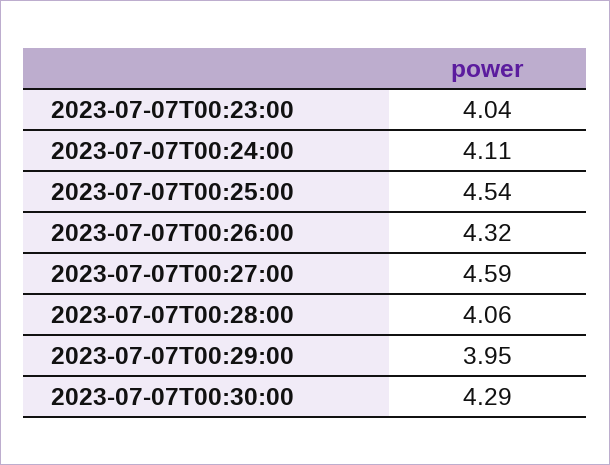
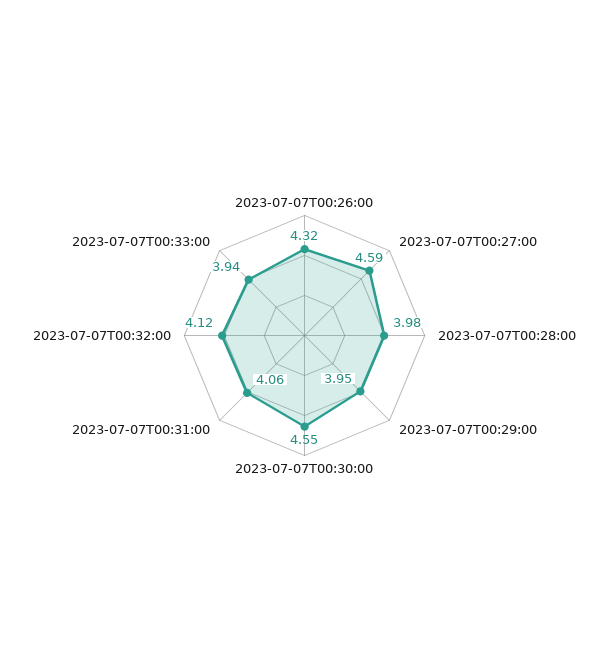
2023-07-07T00:23:00: 4.04 -> none
2023-07-07T00:24:00: 4.11 -> none
2023-07-07T00:25:00: 4.54 -> none
2023-07-07T00:28:00: 4.06 -> 3.98
2023-07-07T00:30:00: 4.29 -> 4.55
2023-07-07T00:31:00: none -> 4.06
2023-07-07T00:32:00: none -> 4.12
2023-07-07T00:33:00: none -> 3.94

